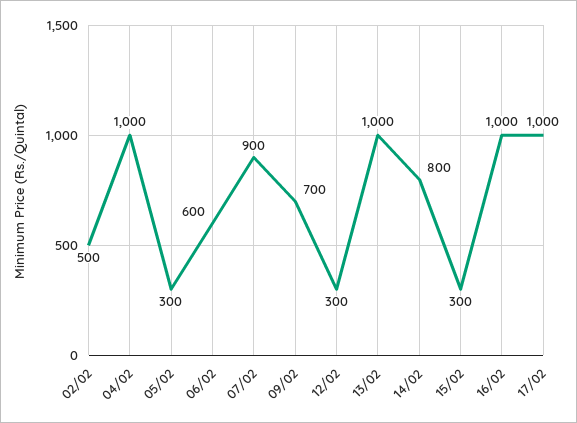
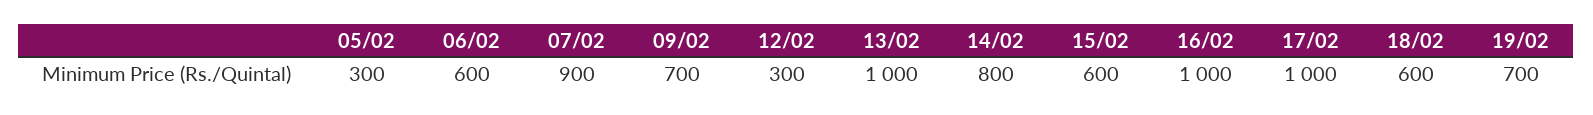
02/02: 500 -> none
04/02: 1000 -> none
15/02: 300 -> 600
18/02: none -> 600
19/02: none -> 700

